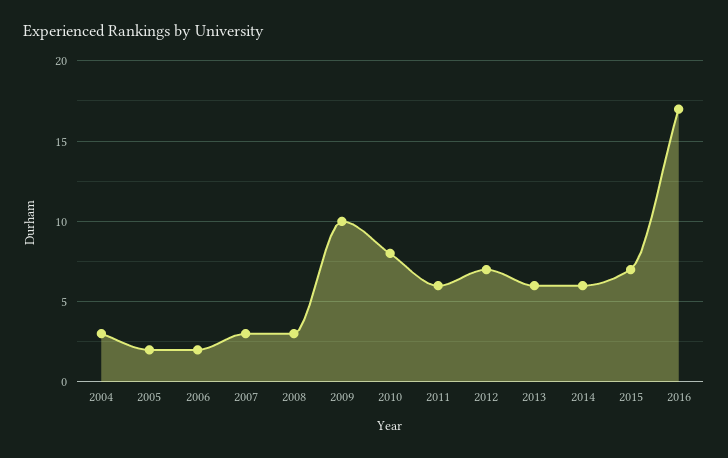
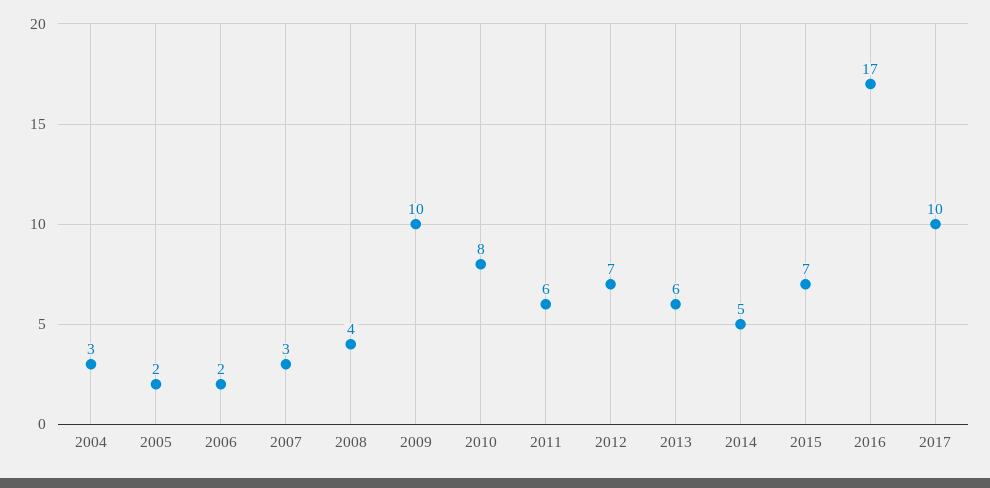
2008: 3 -> 4
2014: 6 -> 5
2017: none -> 10

